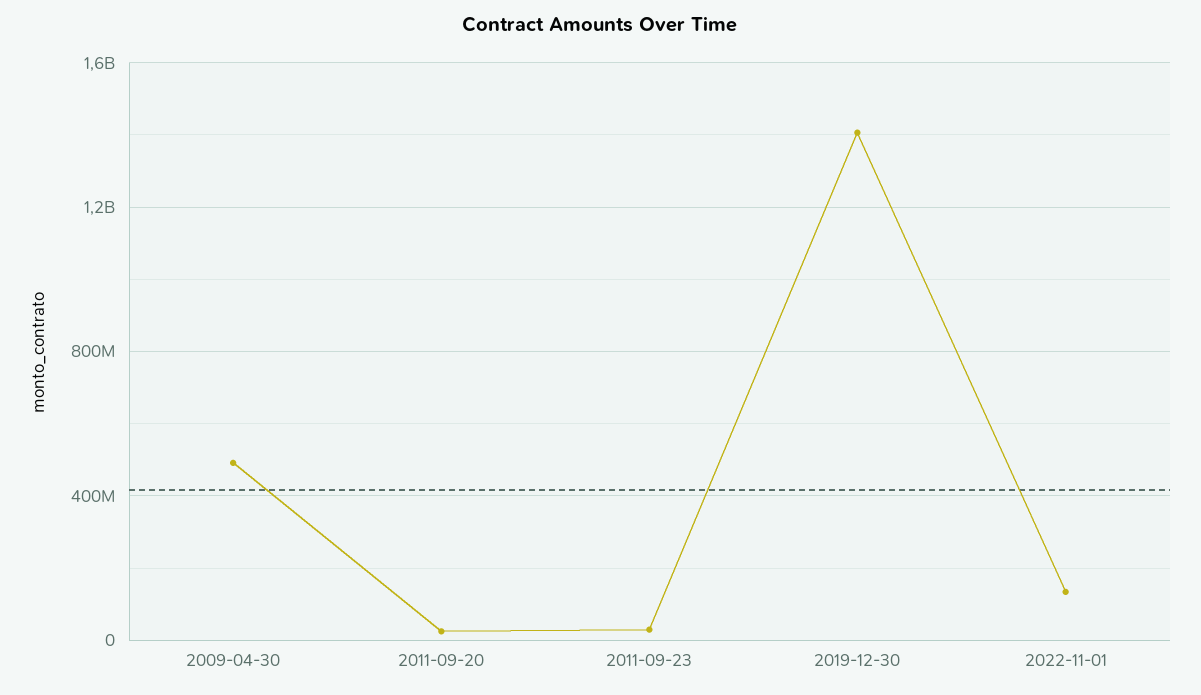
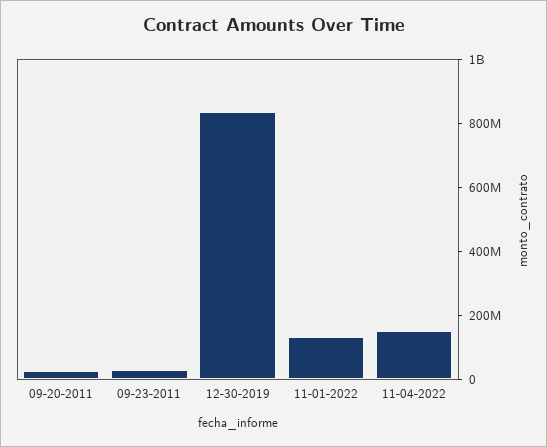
2009-04-30: 500000000 -> none
2019-12-30: 1400000000 -> 850000000
11-04-2022: none -> 150000000

